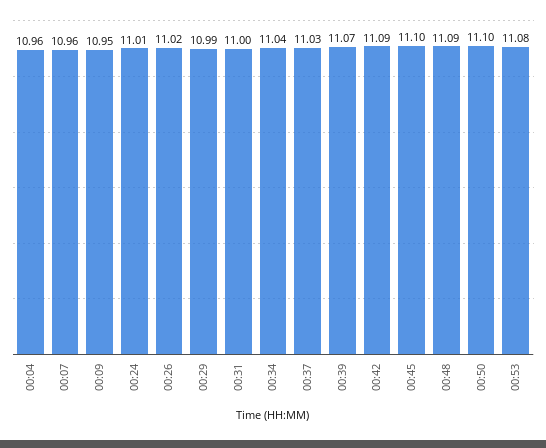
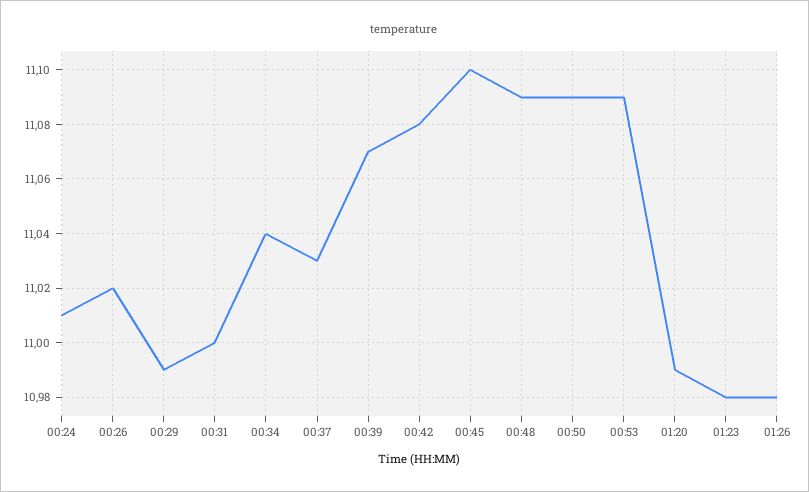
00:04: 10.96 -> none
00:07: 10.96 -> none
00:09: 10.95 -> none
00:42: 11.09 -> 11.08
00:50: 11.1 -> 11.09
00:53: 11.08 -> 11.09
01:20: none -> 10.99
01:23: none -> 10.98
01:26: none -> 10.98

